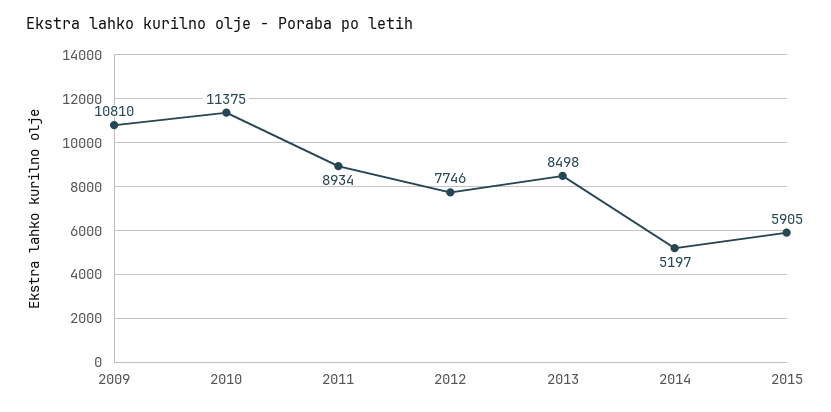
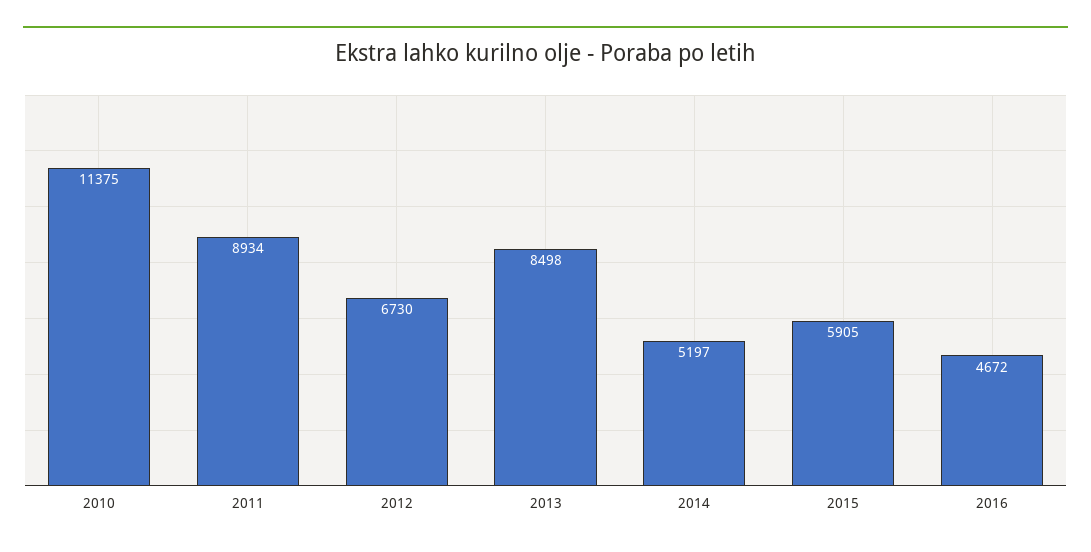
2009: 10810 -> none
2012: 7746 -> 6730
2016: none -> 4672

